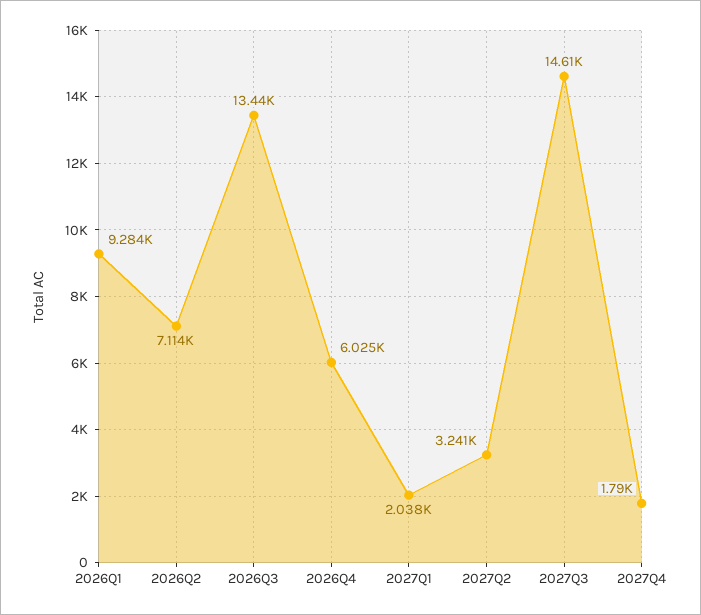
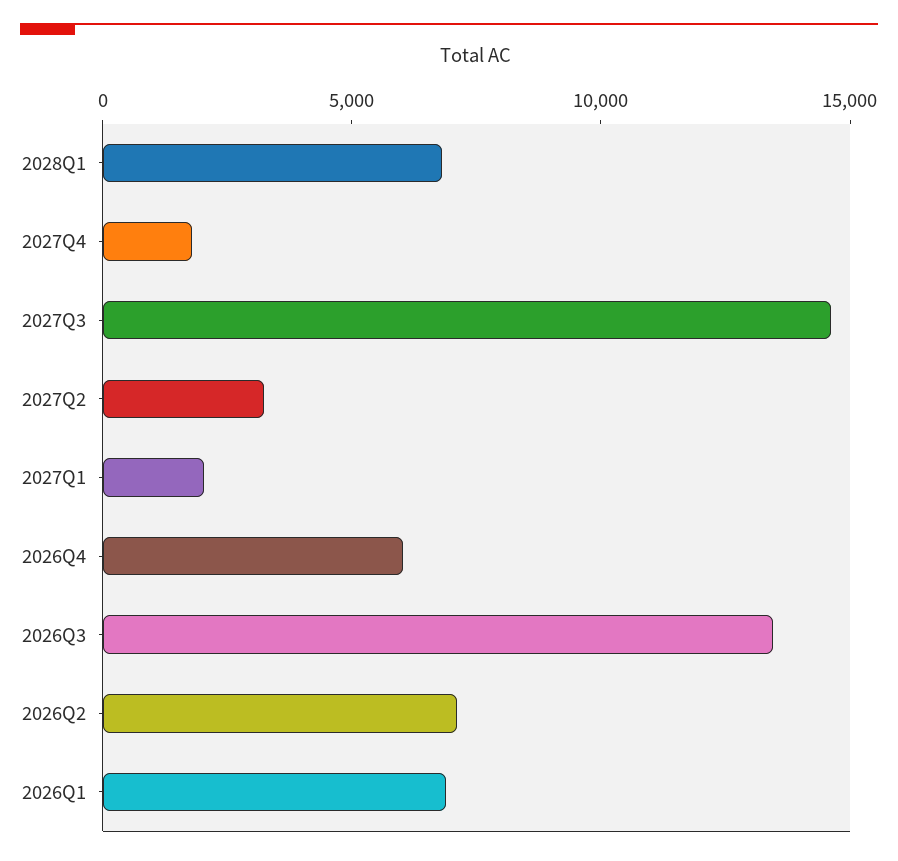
2026Q1: 9284 -> 7000
2028Q1: none -> 7000

